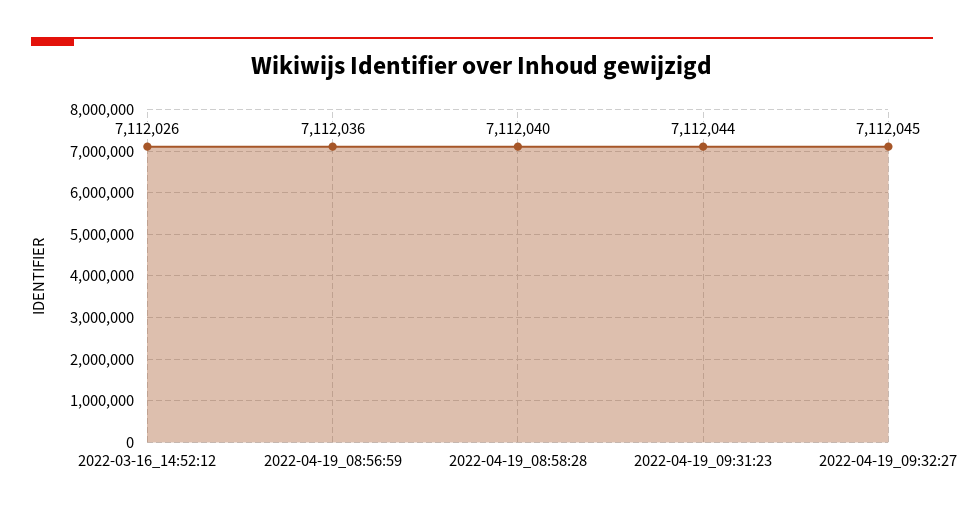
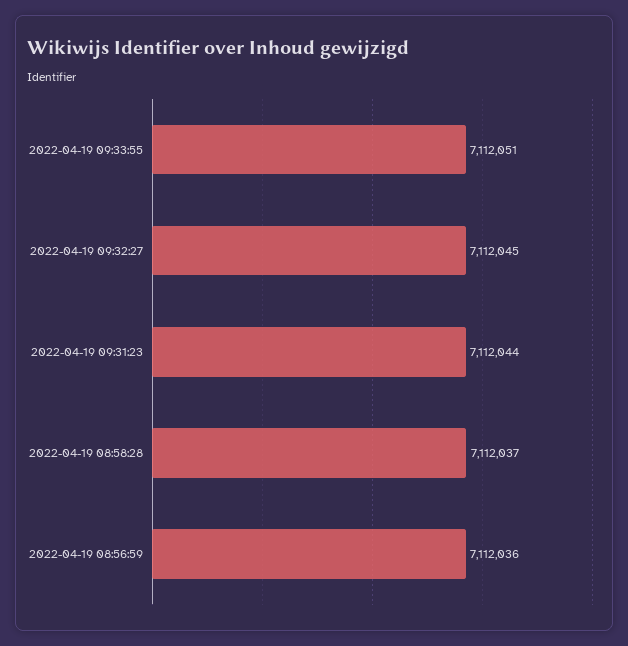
2022-03-16_14:52:12: 7112026 -> none
2022-04-19_08:58:28: 7112040 -> 7112037
2022-04-19 09:33:55: none -> 7112051

